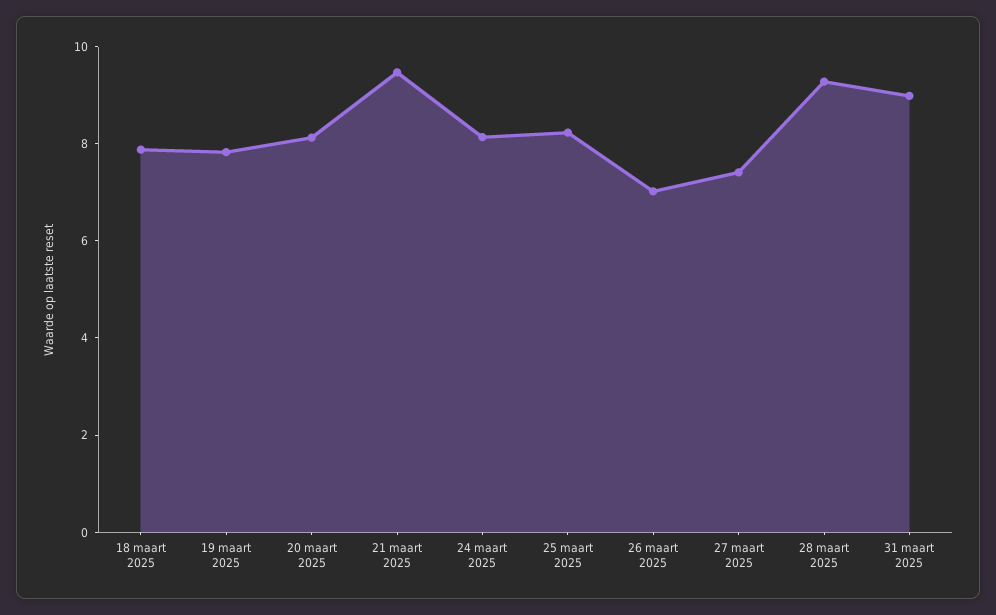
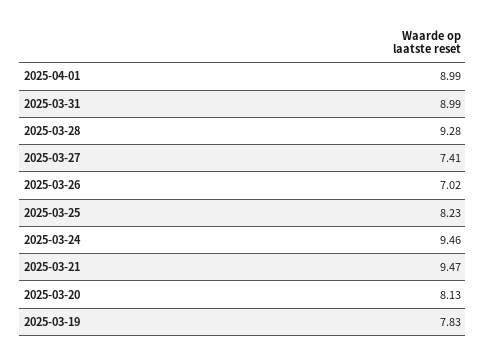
18 maart 2025: 8 -> none
24 maart 2025: 8 -> 9.46
2025-04-01: none -> 8.99

